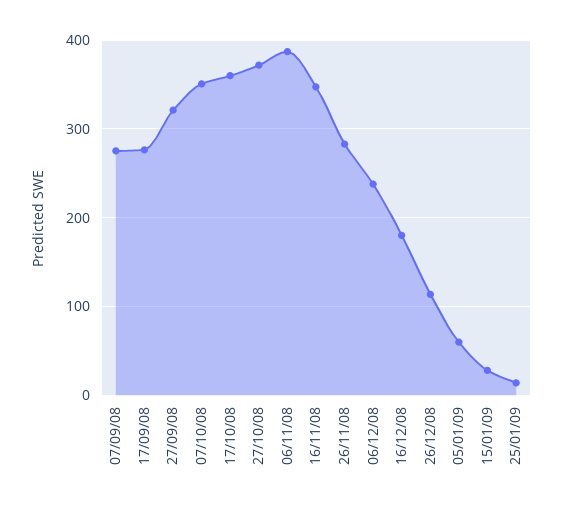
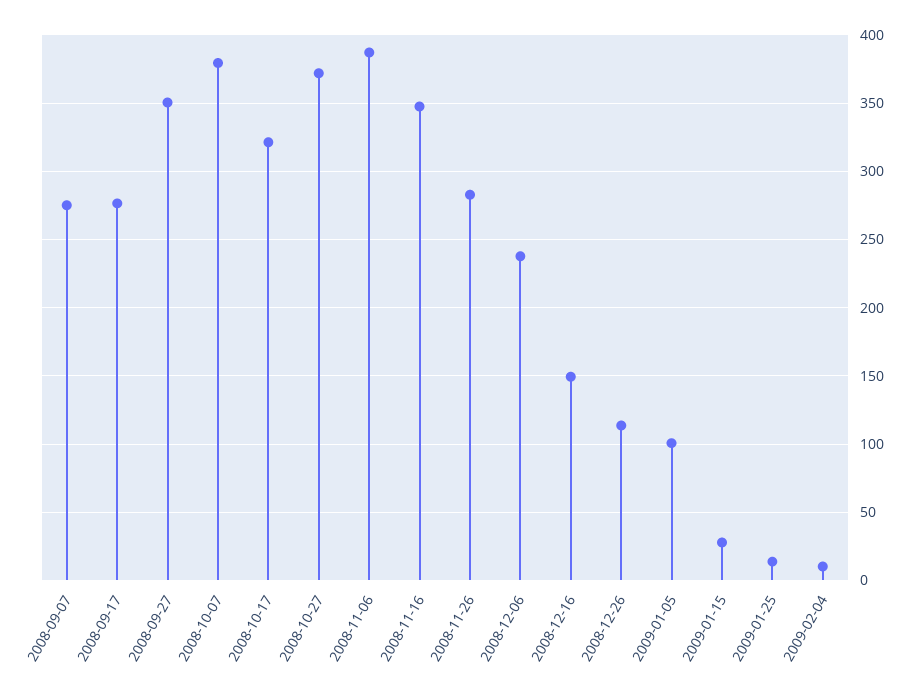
27/09/08: 320 -> 350
07/10/08: 350 -> 380
17/10/08: 360 -> 320
16/12/08: 180 -> 150
05/01/09: 60 -> 100
2009-02-04: none -> 10

